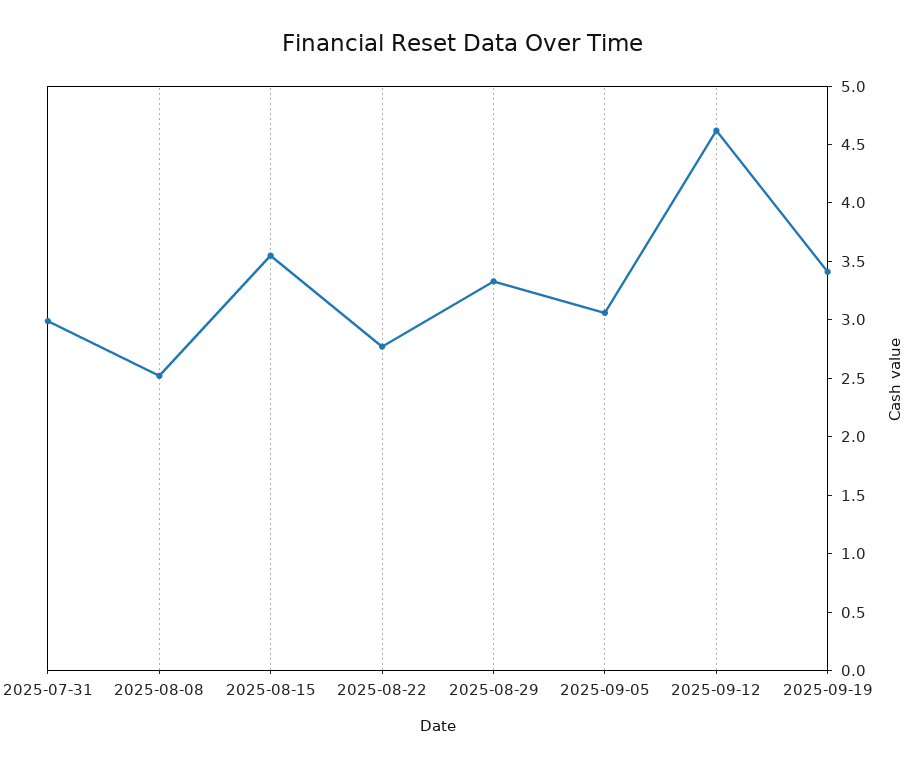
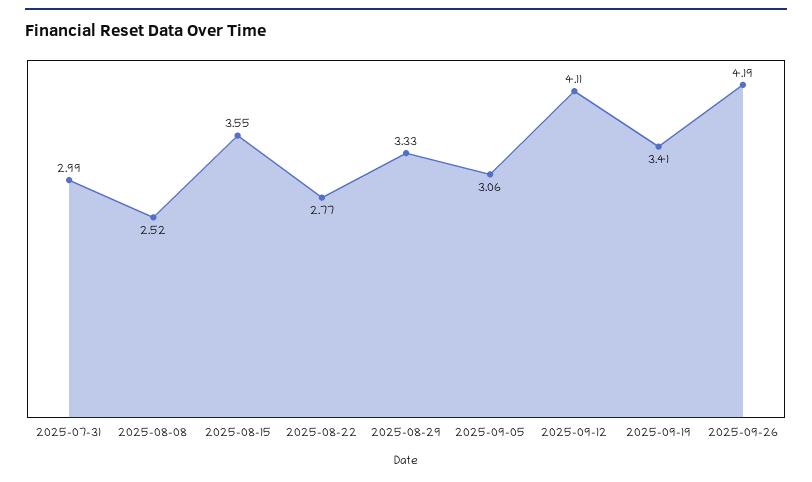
2025-09-12: 4.6 -> 4.11
2025-09-26: none -> 4.19

